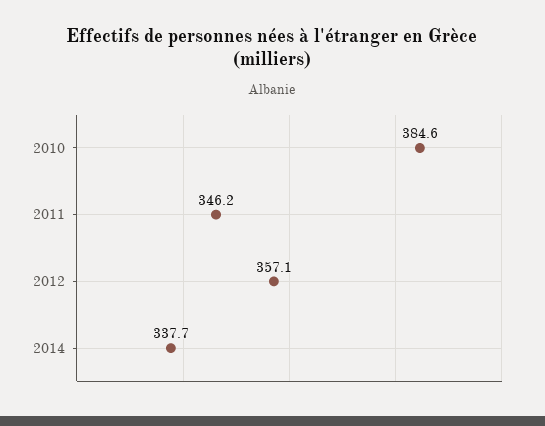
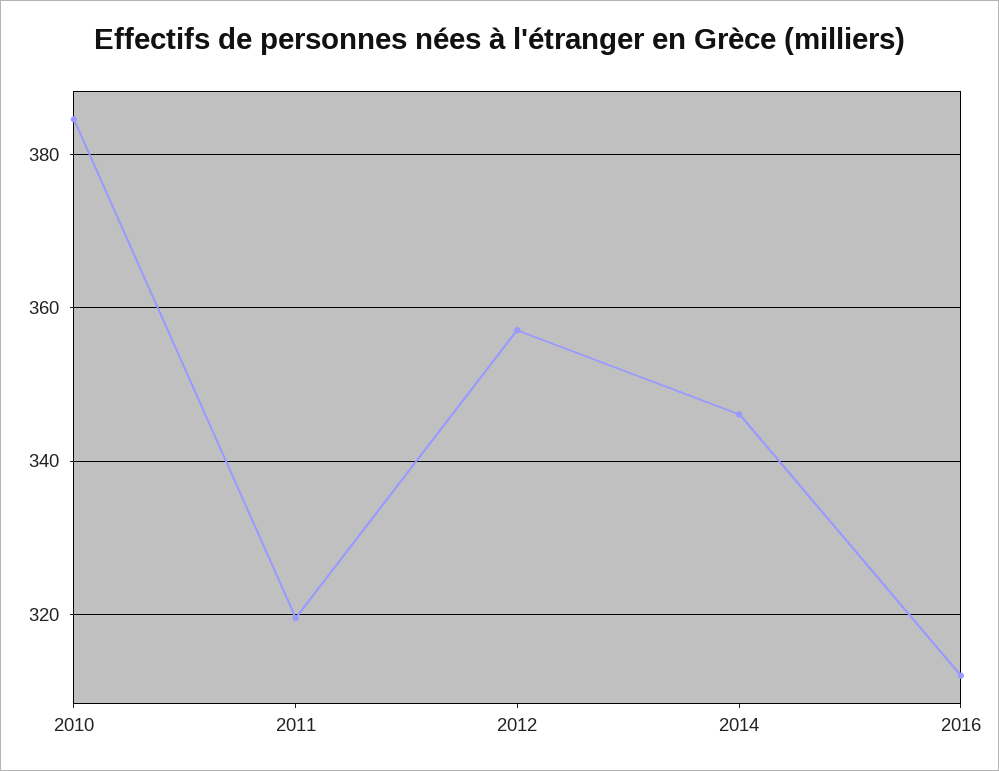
2011: 346.2 -> 320
2014: 337.7 -> 346
2016: none -> 312

